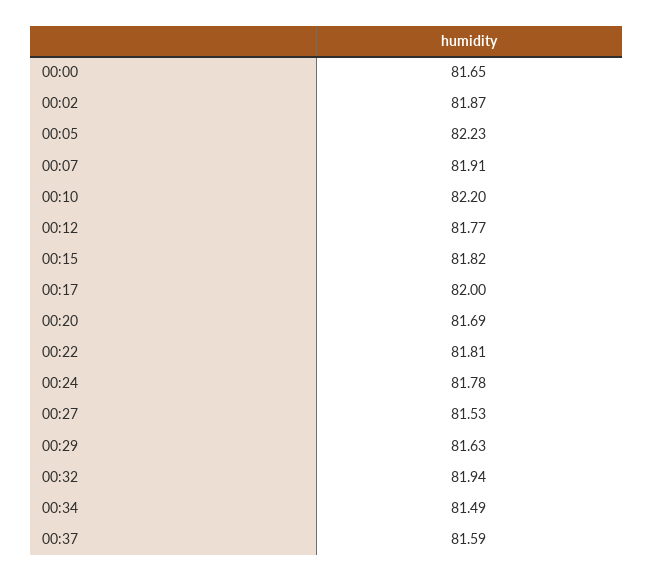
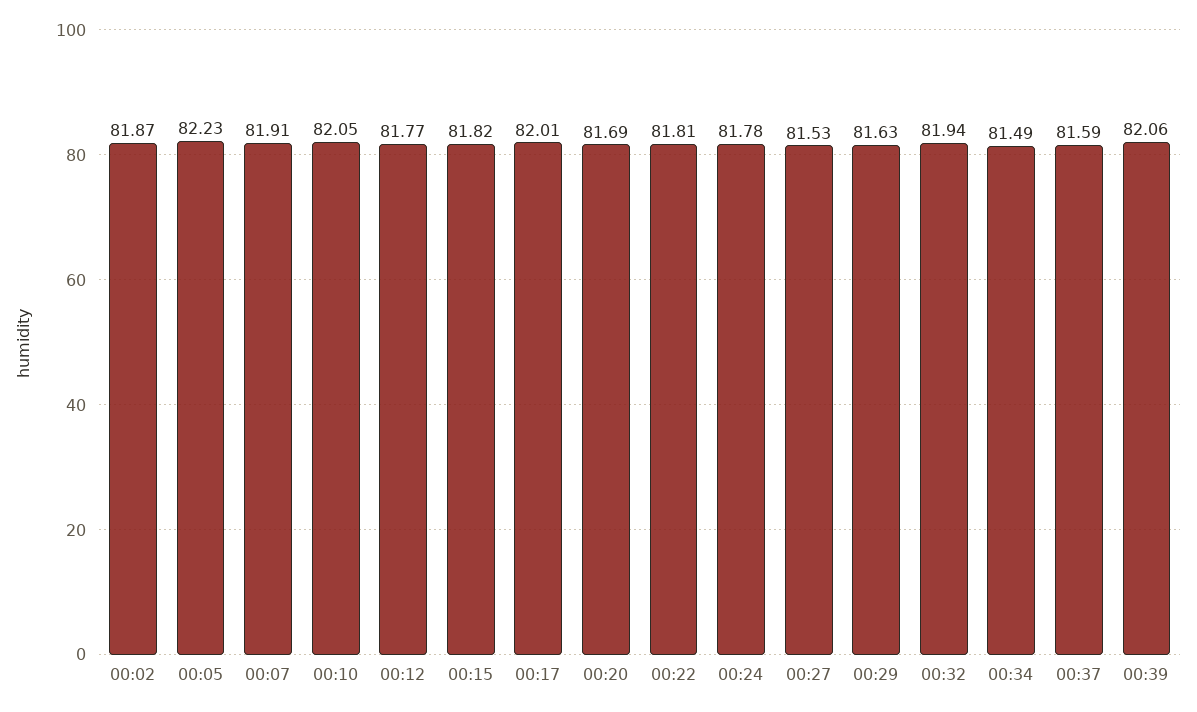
00:00: 81.65 -> none
00:10: 82.2 -> 82.05
00:17: 82 -> 82.01
00:39: none -> 82.06

